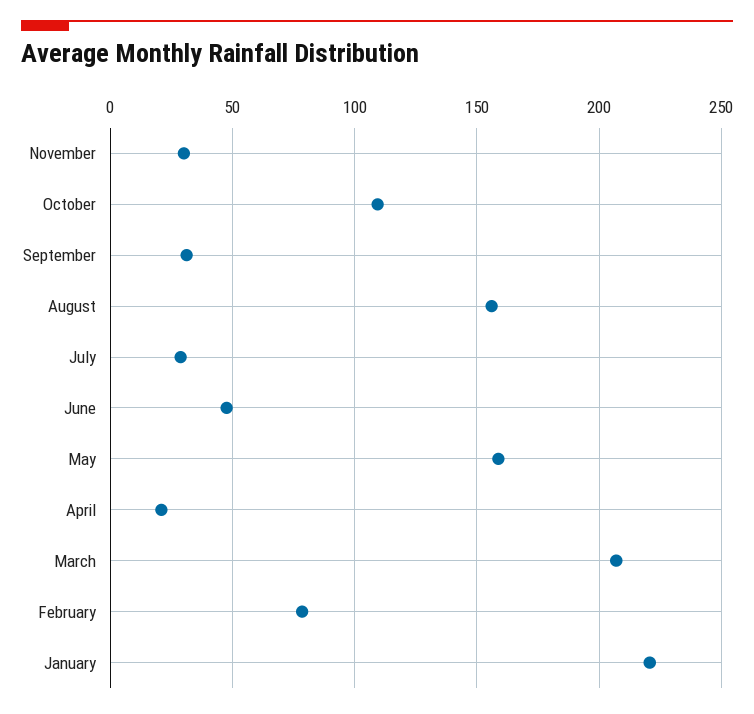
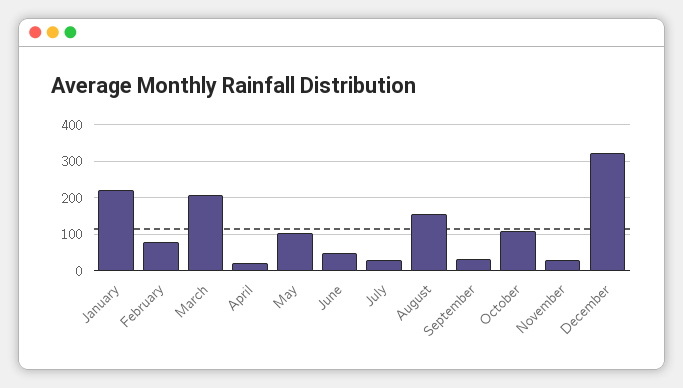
May: 160 -> 100
December: none -> 320

